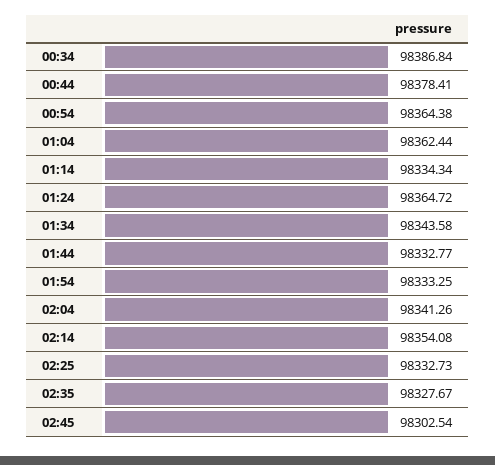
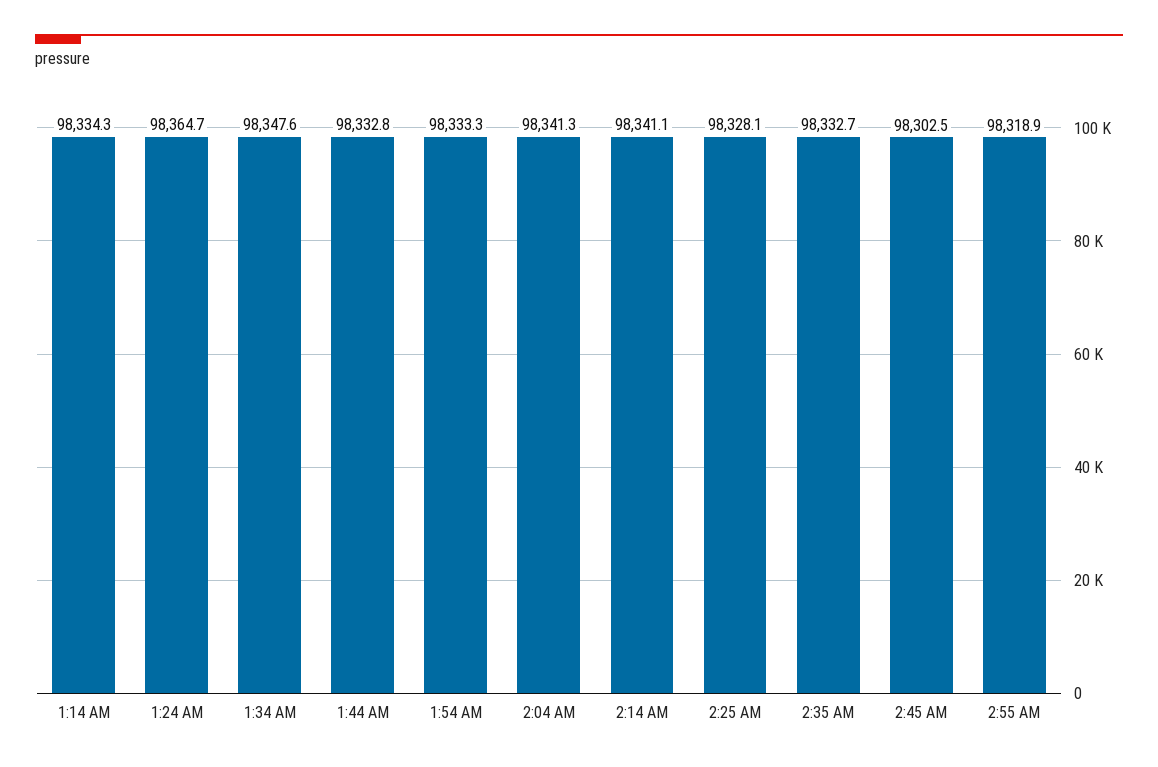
00:34: 98386.84 -> none
00:44: 98378.41 -> none
00:54: 98364.38 -> none
01:04: 98362.44 -> none
01:34: 98343.58 -> 98347.6
02:14: 98354.08 -> 98341.1
02:25: 98332.73 -> 98328.1
02:35: 98327.67 -> 98332.7
2:55 AM: none -> 98318.9

